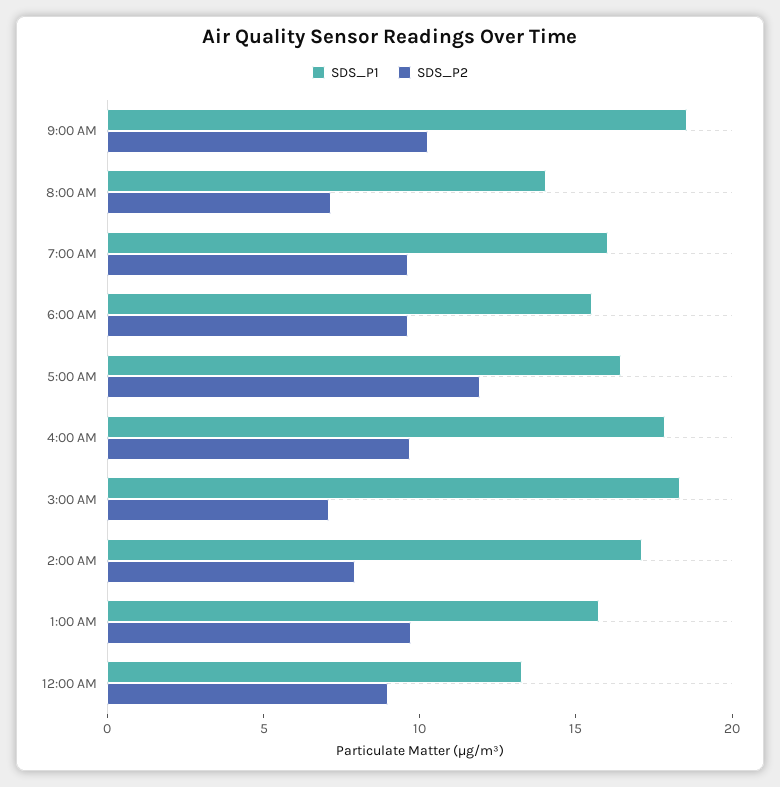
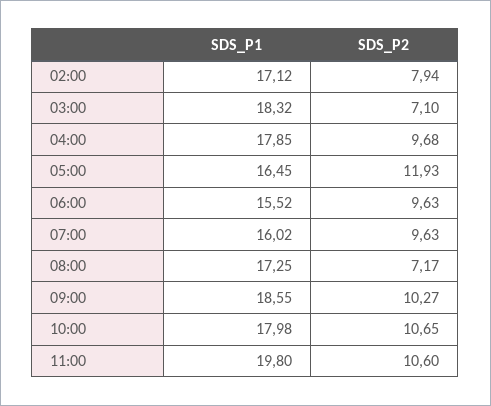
SDS_P1, 8:00 AM: 14 -> 17.25
SDS_P1, 1:00 AM: 16 -> none
SDS_P2, 1:00 AM: 10 -> none
SDS_P1, 12:00 AM: 13 -> none
SDS_P2, 12:00 AM: 9 -> none
SDS_P1, 10:00: none -> 17.98
SDS_P2, 10:00: none -> 10.65
SDS_P1, 11:00: none -> 19.8
SDS_P2, 11:00: none -> 10.6

